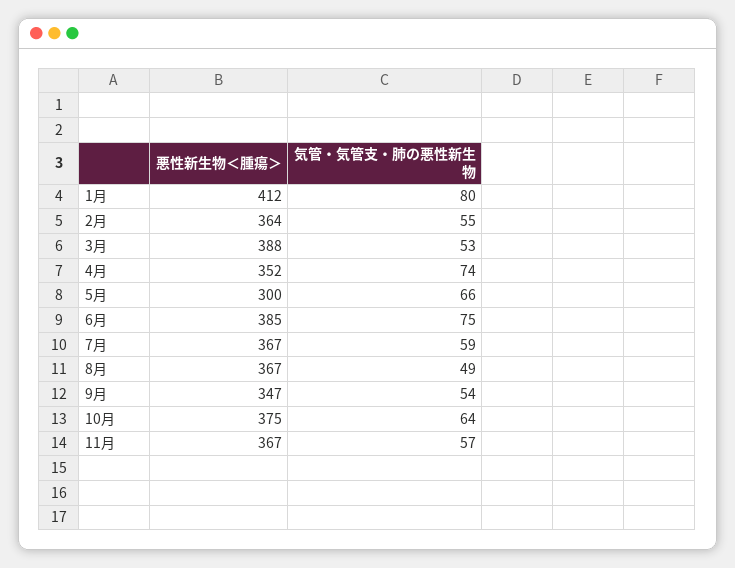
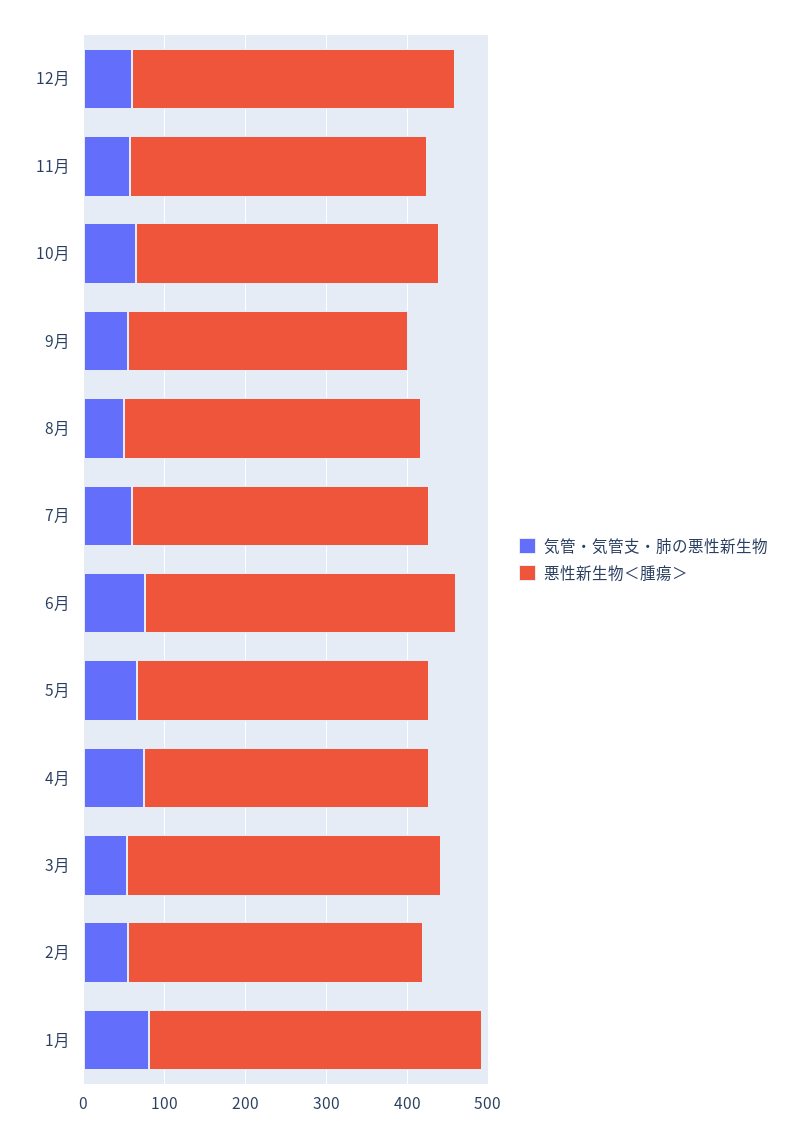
悪性新生物＜腫瘍＞, 5月: 300 -> 360
気管・気管支・肺の悪性新生物, 12月: none -> 60
悪性新生物＜腫瘍＞, 12月: none -> 400

